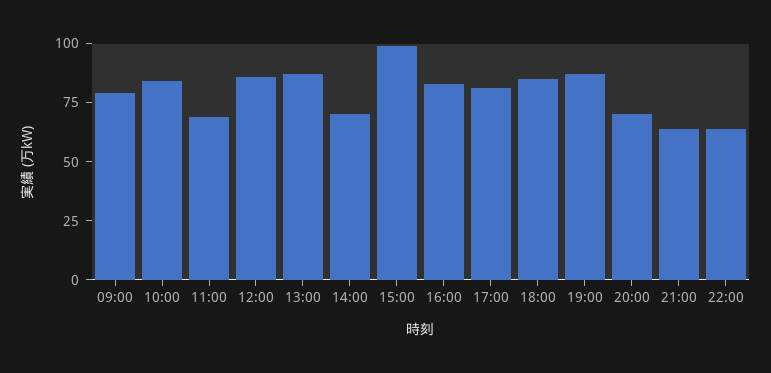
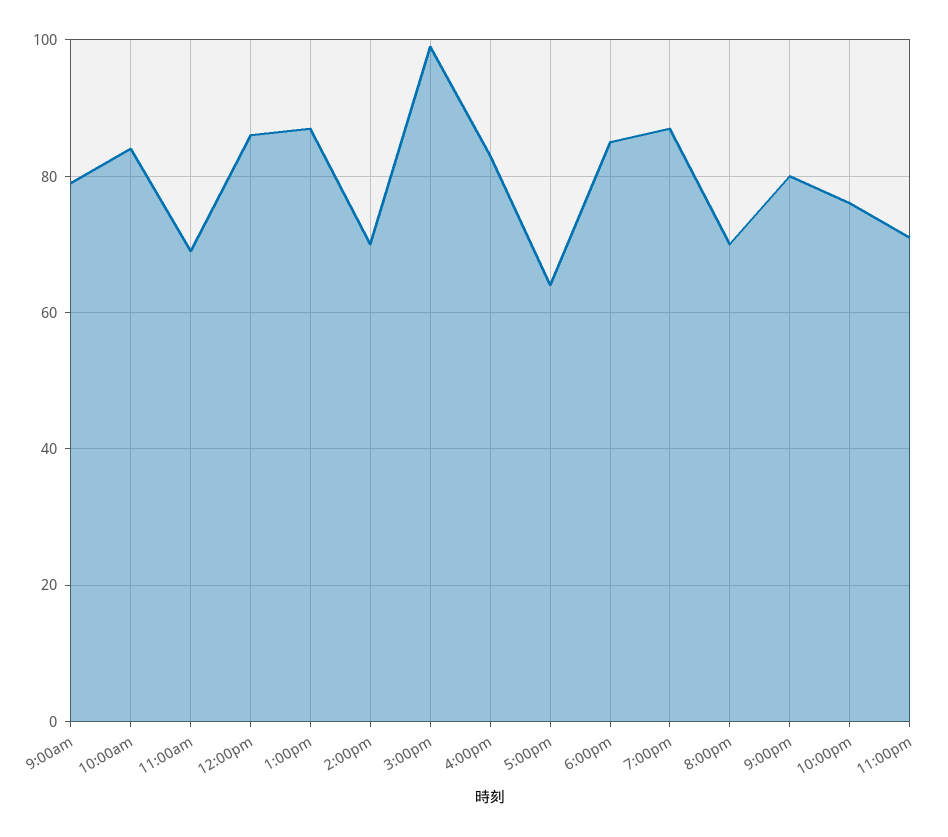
17:00: 80 -> 65
21:00: 65 -> 80
22:00: 65 -> 75
11:00pm: none -> 70

